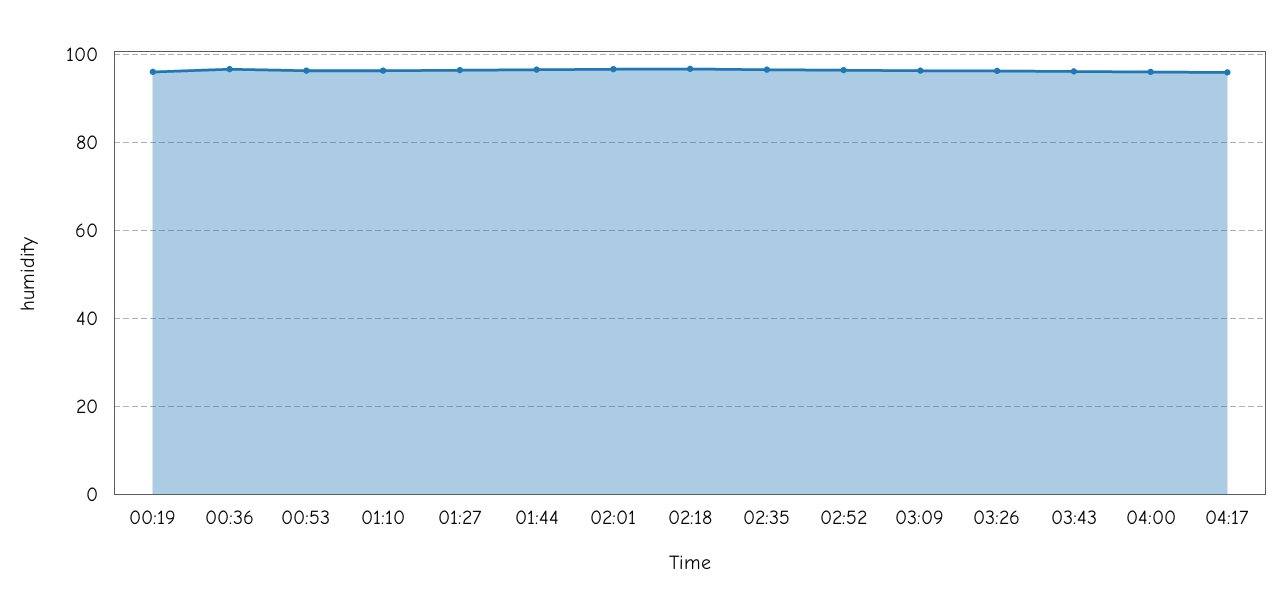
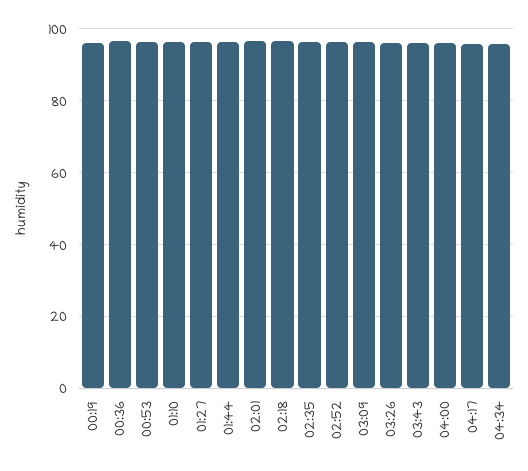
04:34: none -> 96

